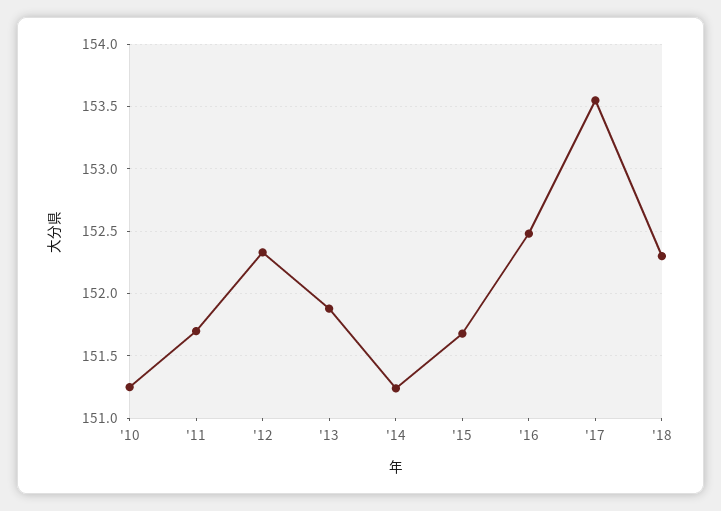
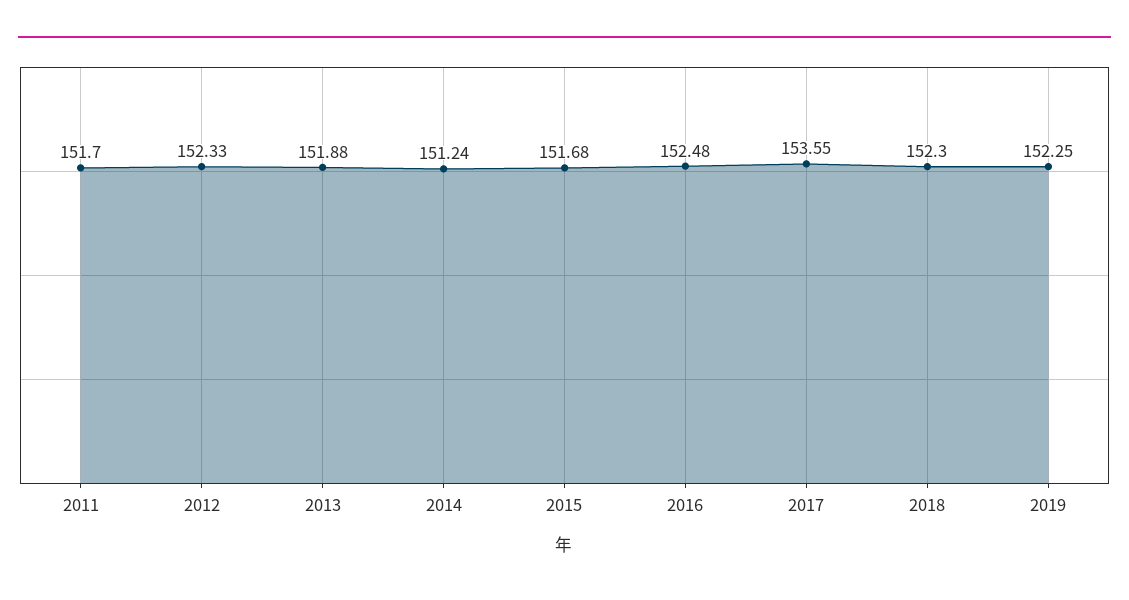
'10: 151.25 -> none
2019: none -> 152.25

